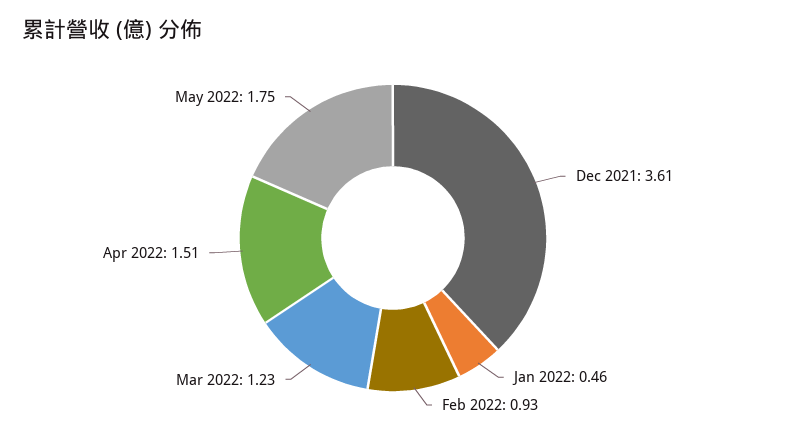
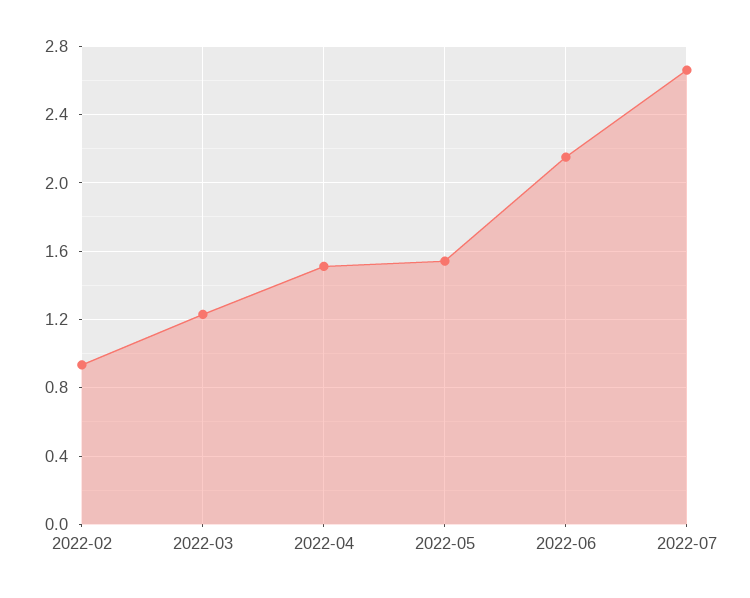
Dec 2021: 3.61 -> none
Jan 2022: 0.46 -> none
May 2022: 1.75 -> 1.55
2022-06: none -> 2.15
2022-07: none -> 2.65

